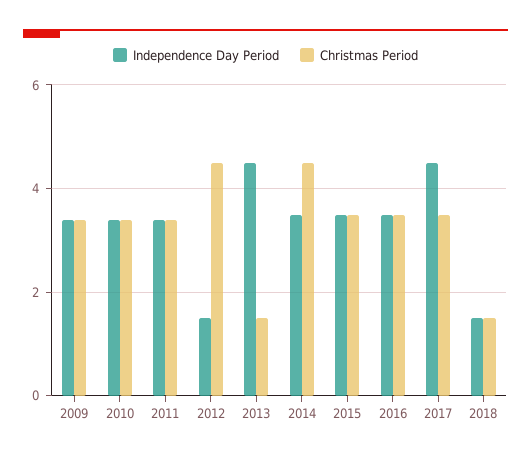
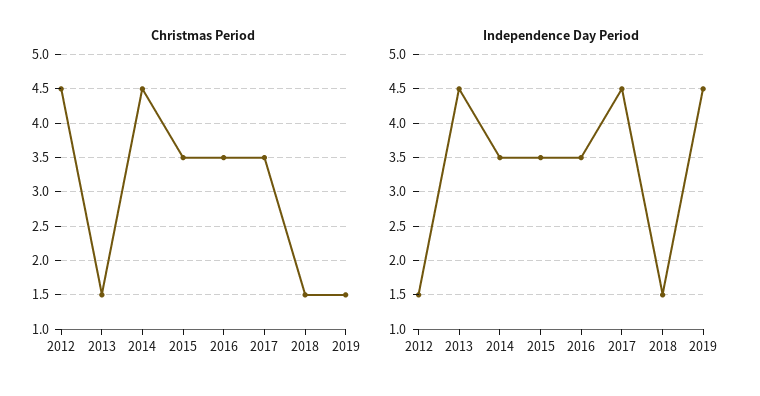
Independence Day Period, 2009: 3.4 -> none
Christmas Period, 2009: 3.4 -> none
Independence Day Period, 2010: 3.4 -> none
Christmas Period, 2010: 3.4 -> none
Independence Day Period, 2011: 3.4 -> none
Christmas Period, 2011: 3.4 -> none
Christmas Period, 2019: none -> 1.5
Independence Day Period, 2019: none -> 4.5

